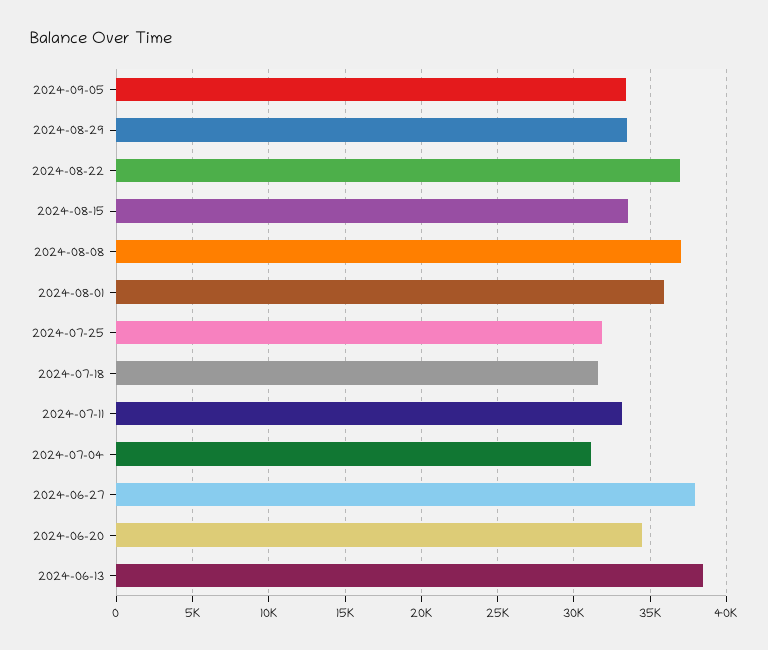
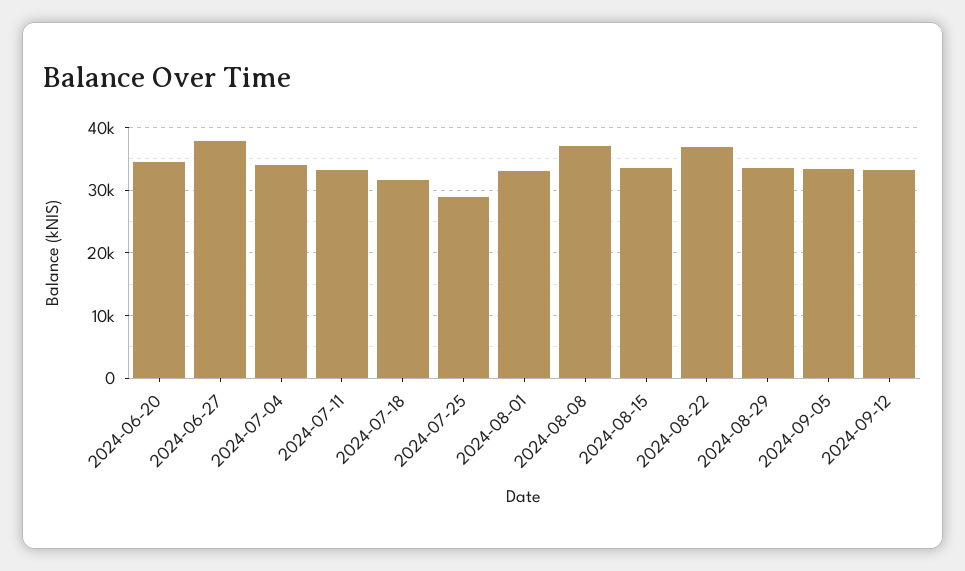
2024-08-01: 36000 -> 33000
2024-07-25: 32000 -> 29000
2024-07-04: 31000 -> 34000
2024-06-13: 38500 -> none
2024-09-12: none -> 33000

